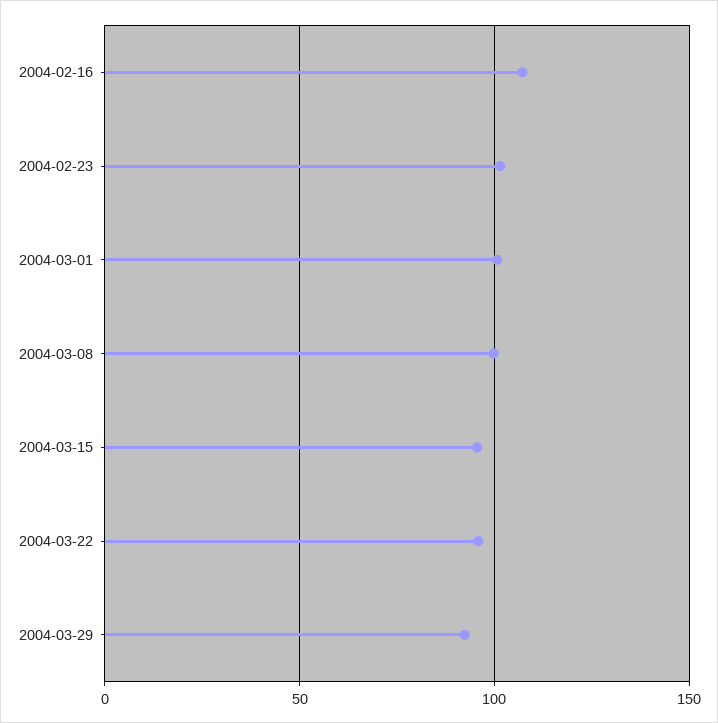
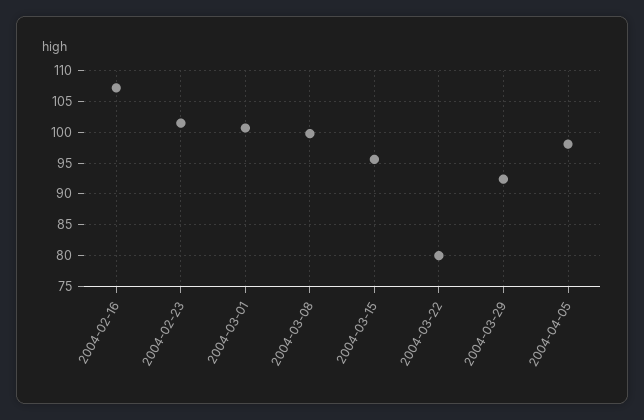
2004-03-22: 95 -> 80
2004-04-05: none -> 98

